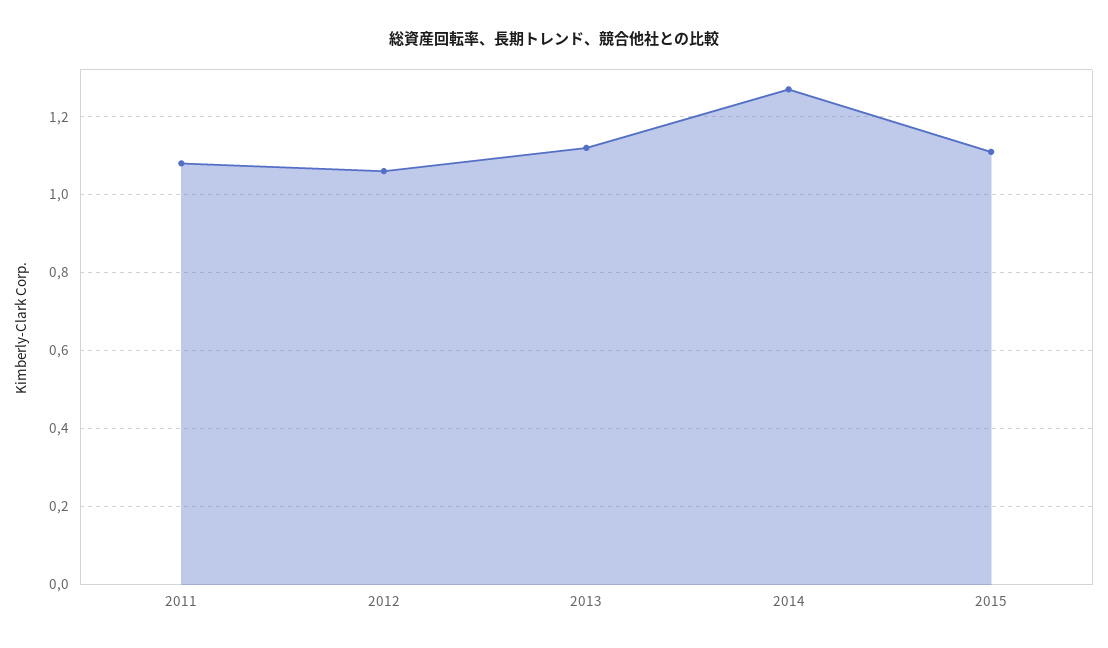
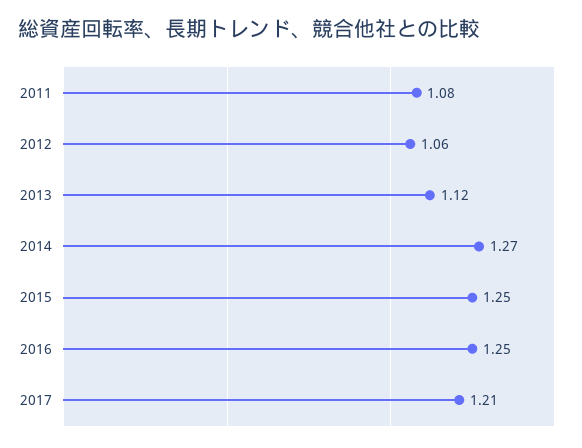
2015: 1.1 -> 1.25
2016: none -> 1.25
2017: none -> 1.21

